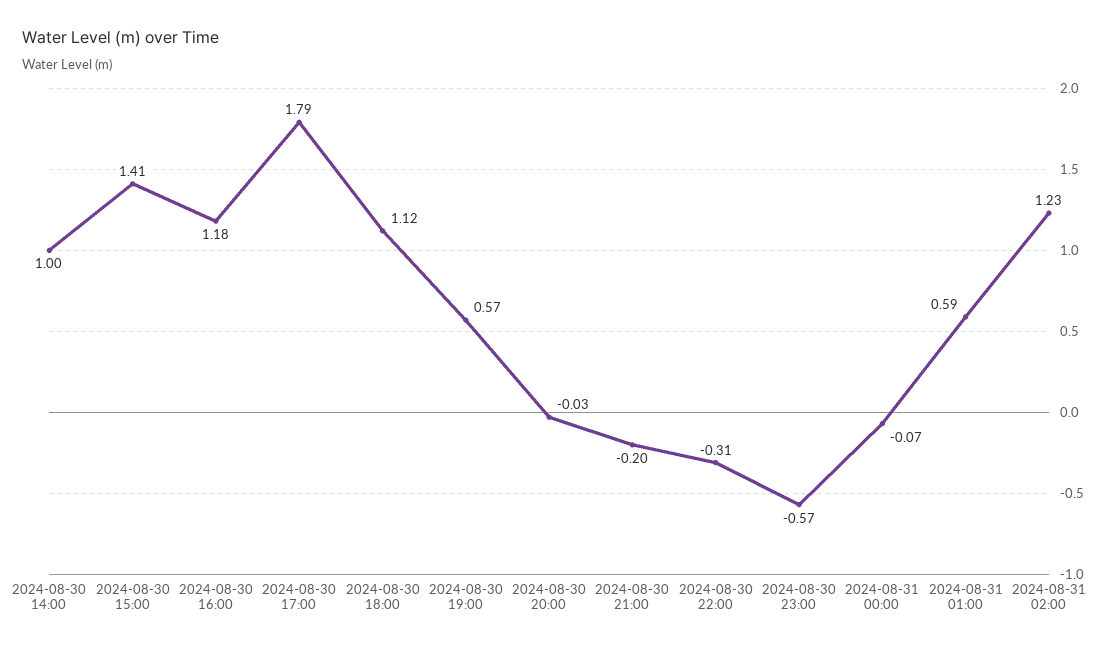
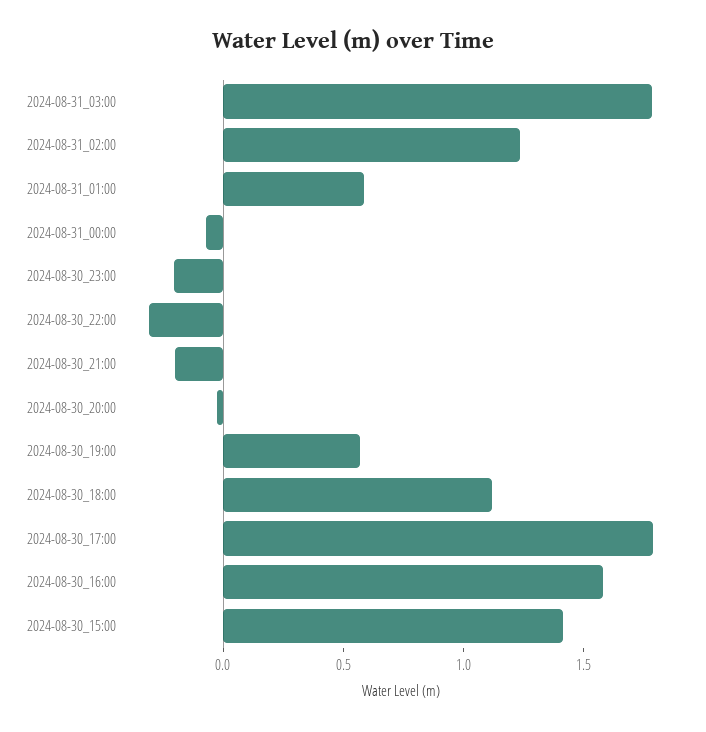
2024-08-30 14:00: 1 -> none
2024-08-30 16:00: 1.18 -> 1.6
2024-08-30 23:00: -0.57 -> -0.2
2024-08-31_03:00: none -> 1.8

